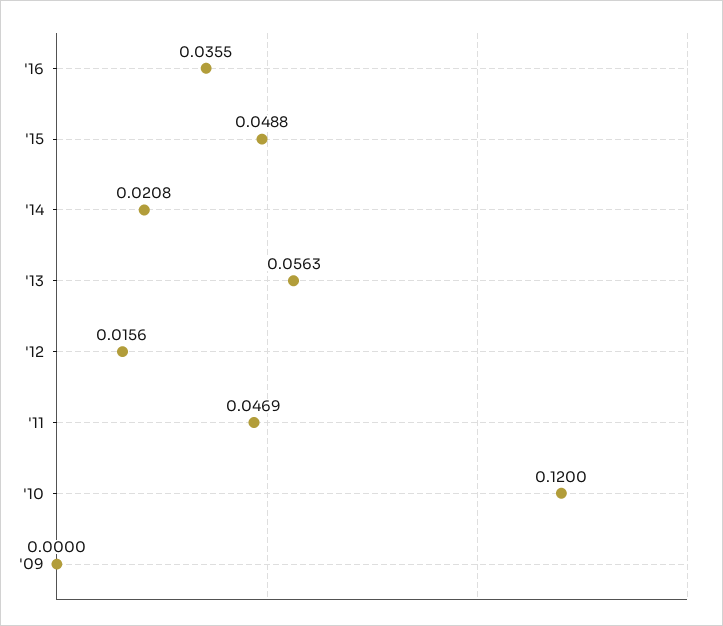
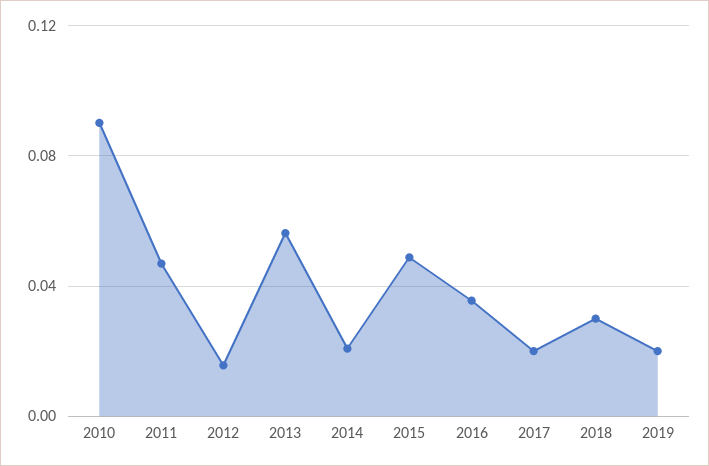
'10: 0.12 -> 0.09
'09: 0 -> none
2017: none -> 0.02
2018: none -> 0.03
2019: none -> 0.02

